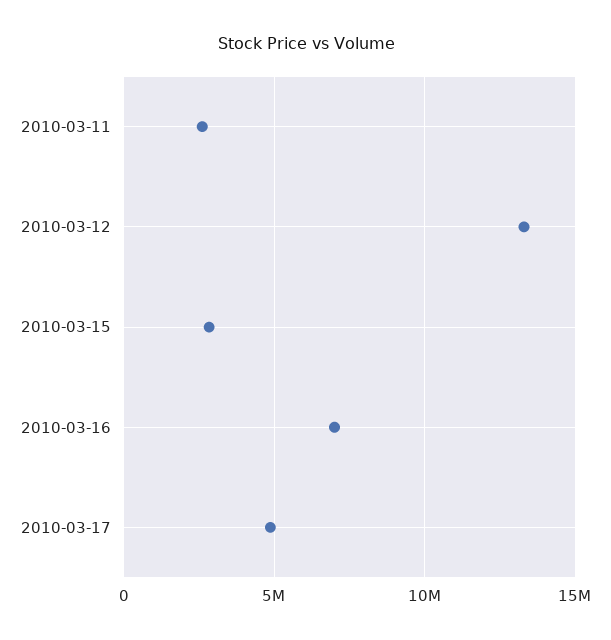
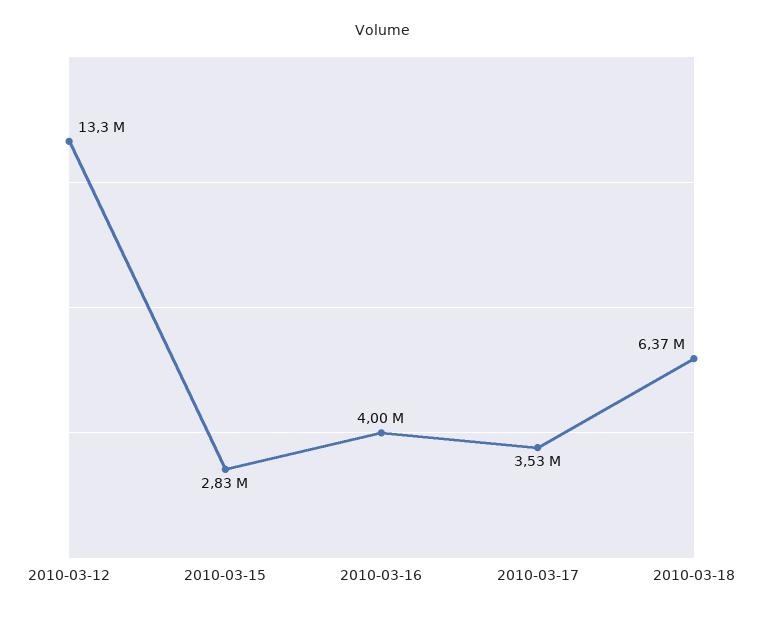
2010-03-11: 2500000 -> none
2010-03-16: 7000000 -> 4000000
2010-03-17: 5000000 -> 3530000
2010-03-18: none -> 6370000

